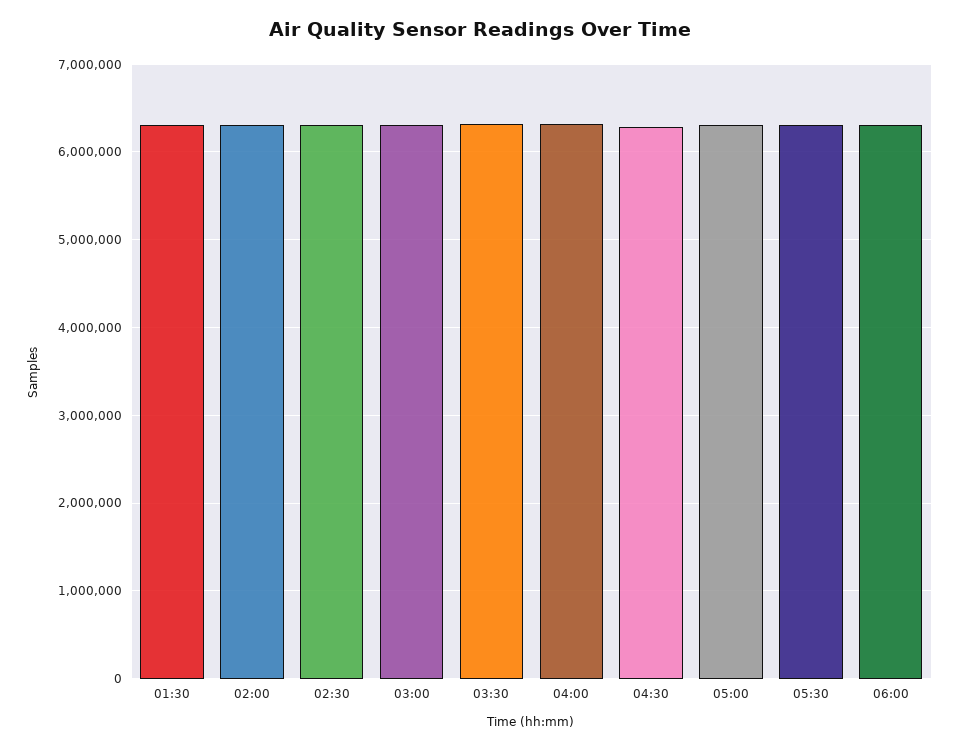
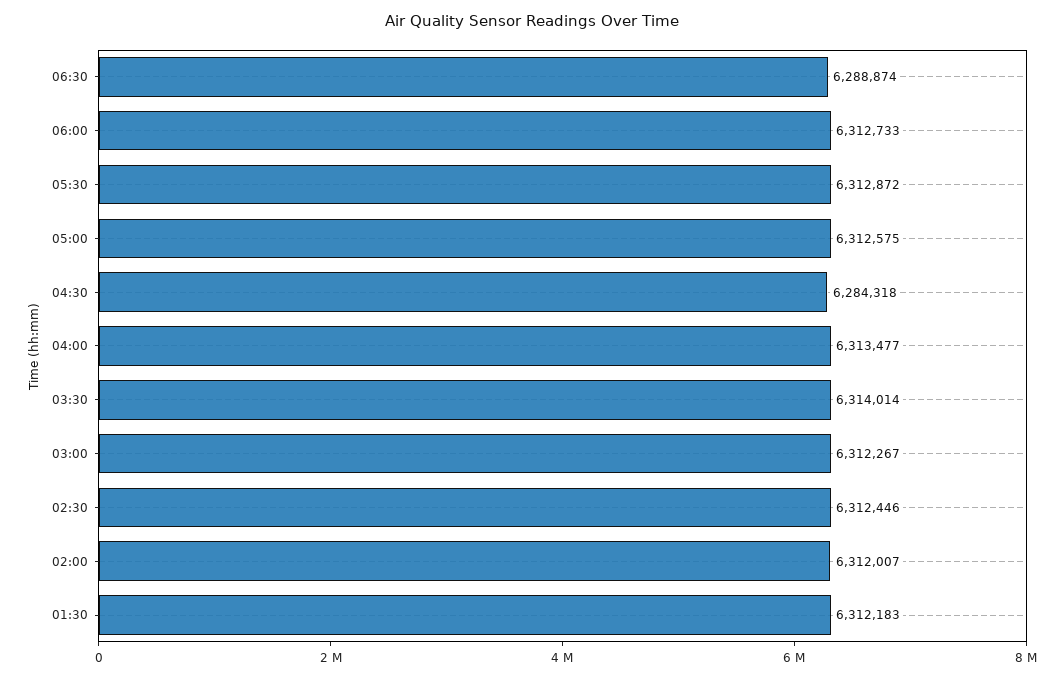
06:30: none -> 6288874

